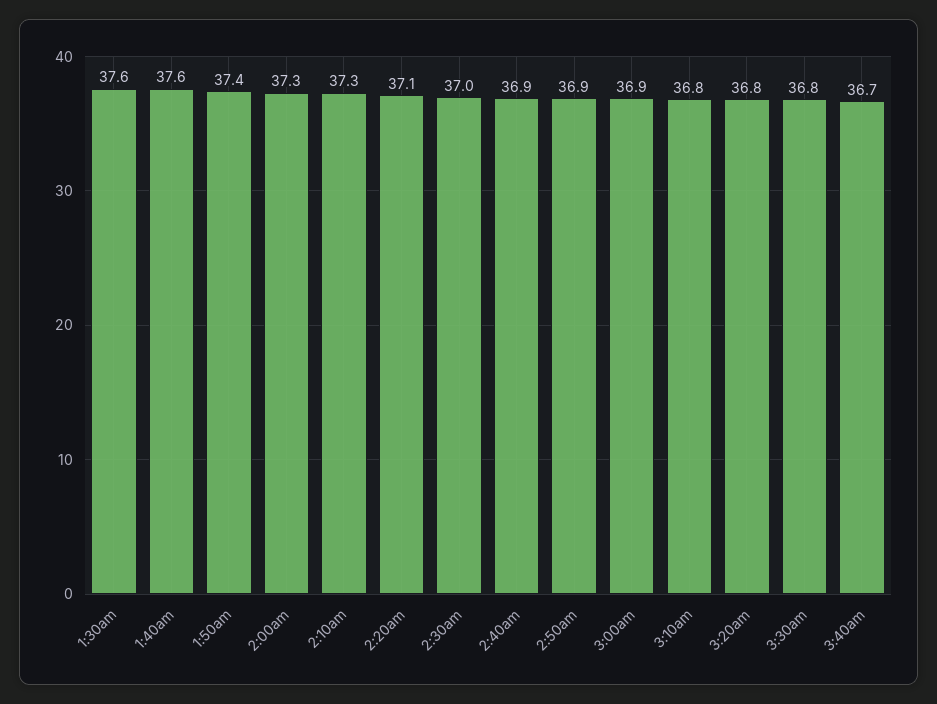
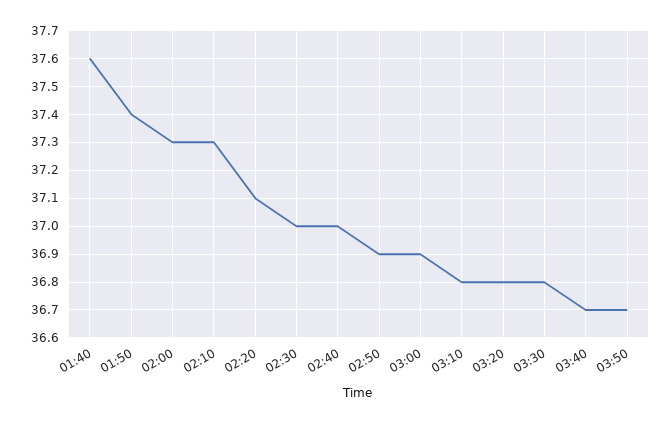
1:30am: 37.6 -> none
2:40am: 36.9 -> 37
03:50: none -> 36.7

